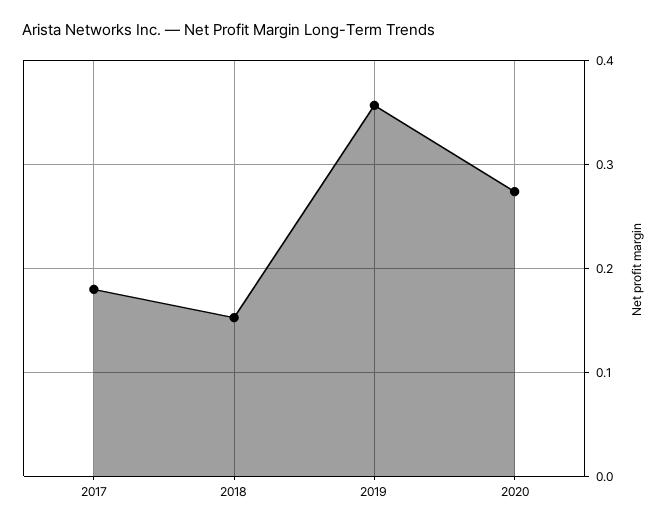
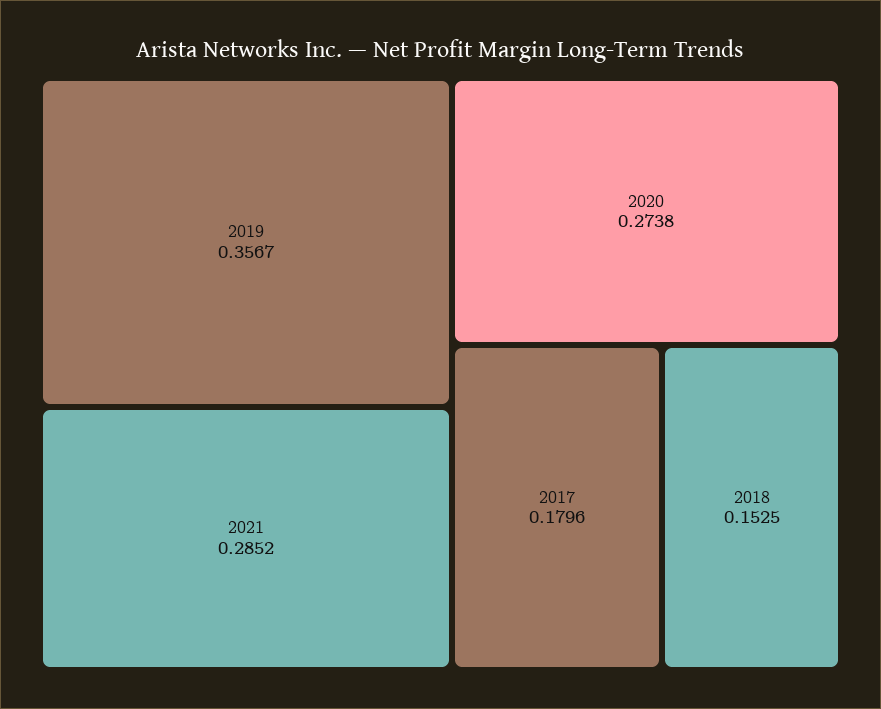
2021: none -> 0.2852

